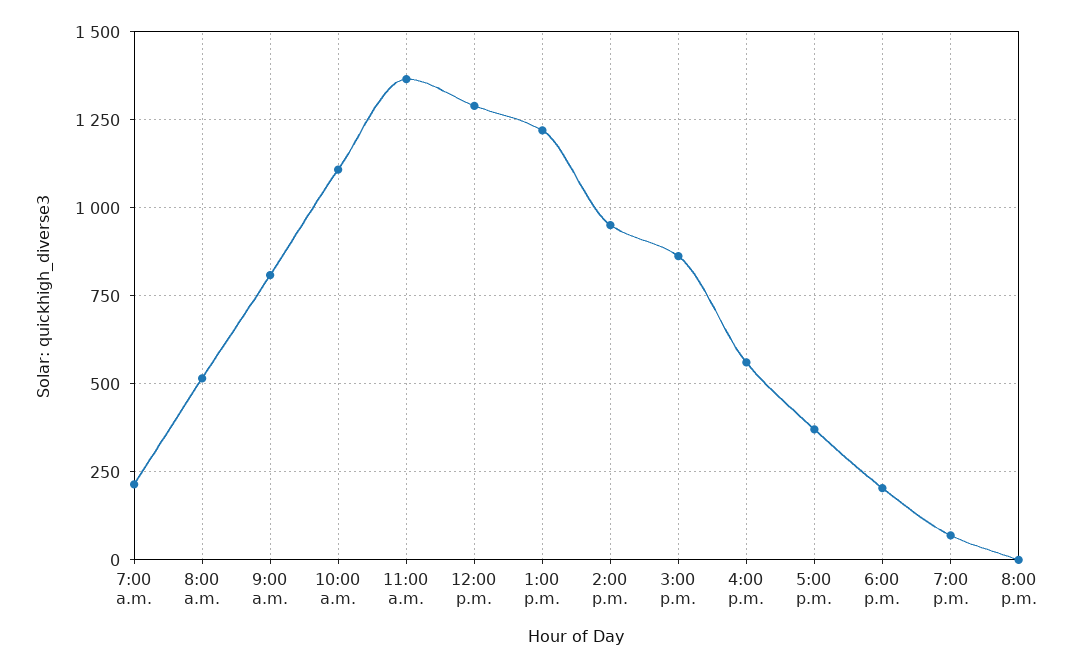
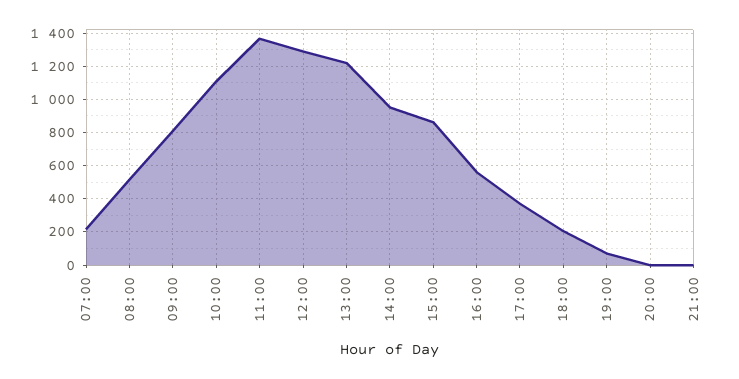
21:00: none -> 0

